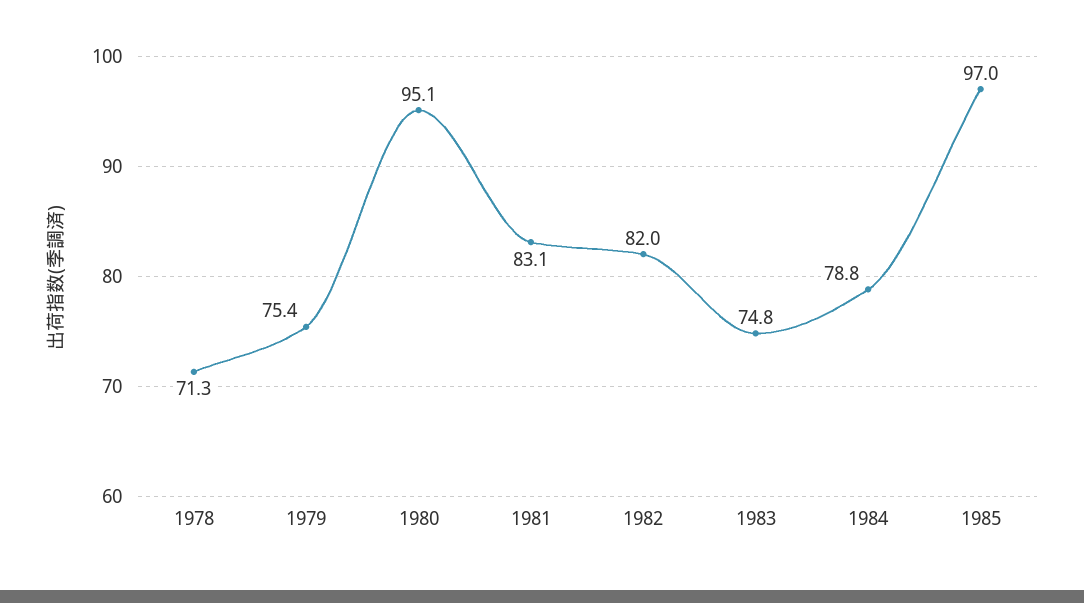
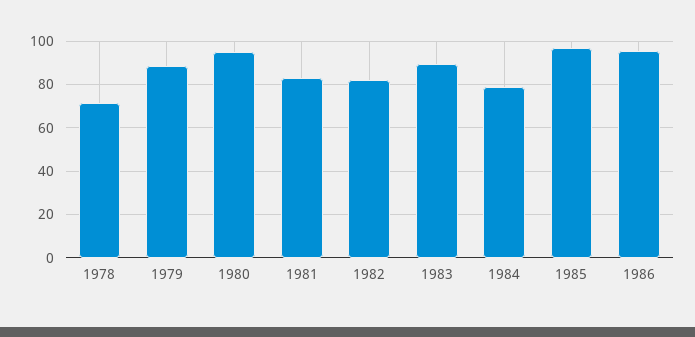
1979: 75.4 -> 90
1983: 74.8 -> 90
1986: none -> 95

